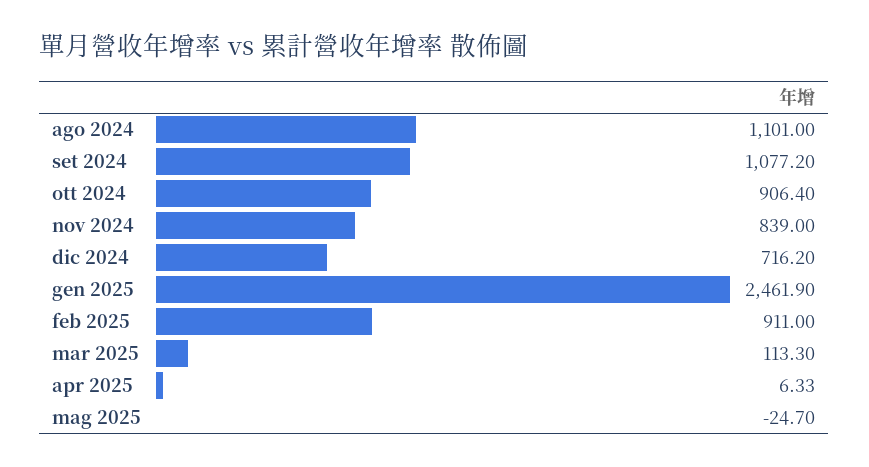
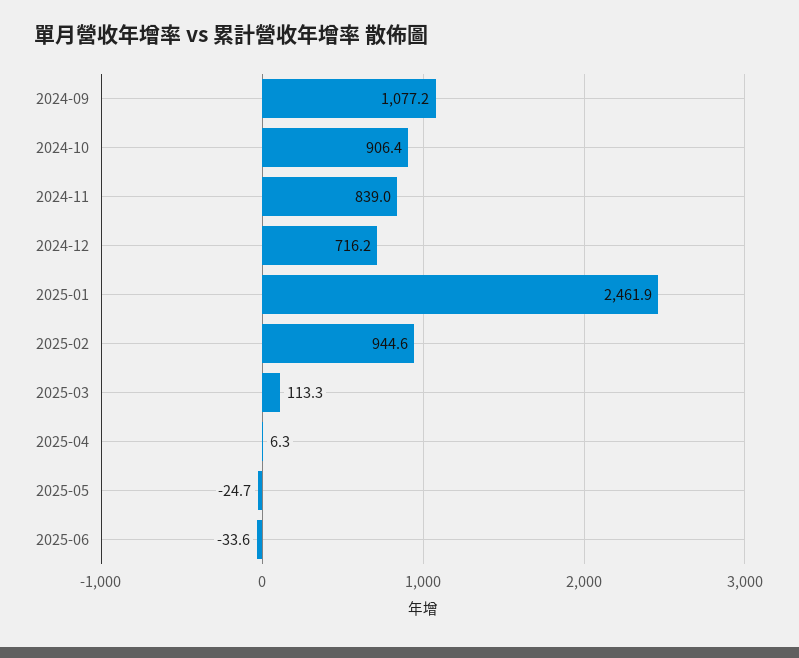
ago 2024: 1101 -> none
feb 2025: 911 -> 944.6
2025-06: none -> -33.6

